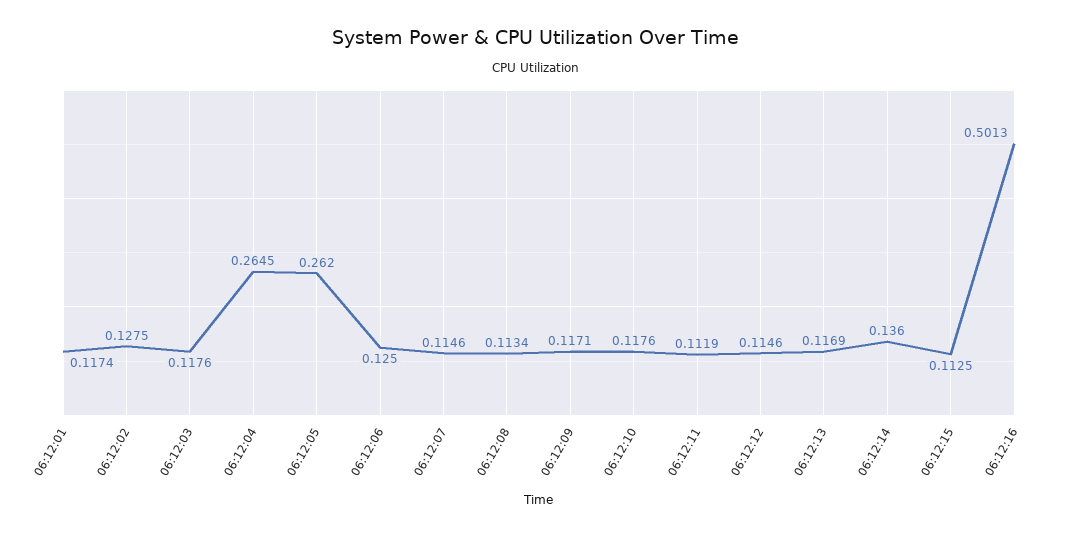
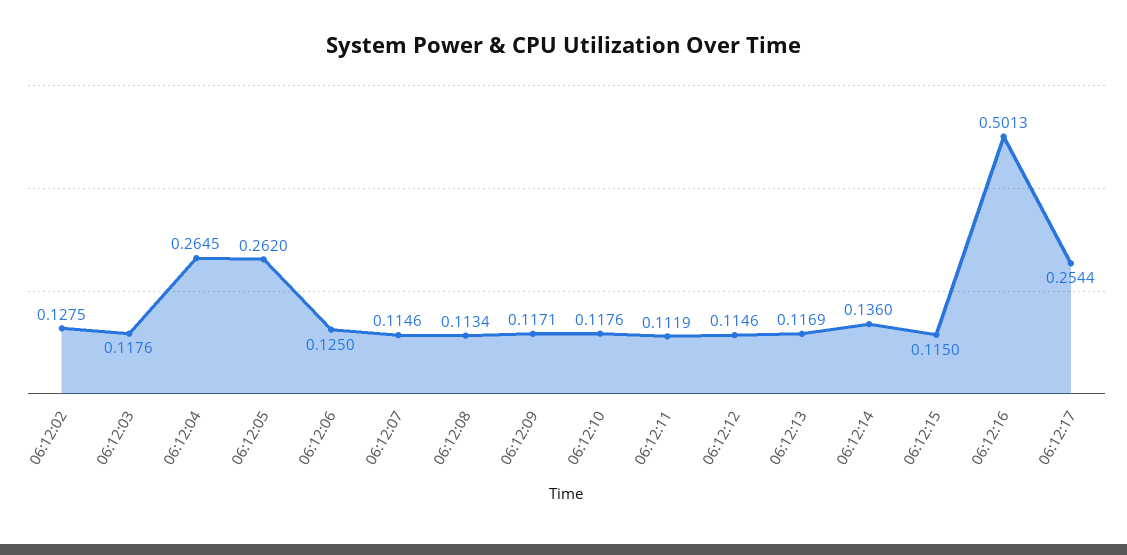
06:12:01: 0.1174 -> none
06:12:15: 0.1125 -> 0.115
06:12:17: none -> 0.2544

